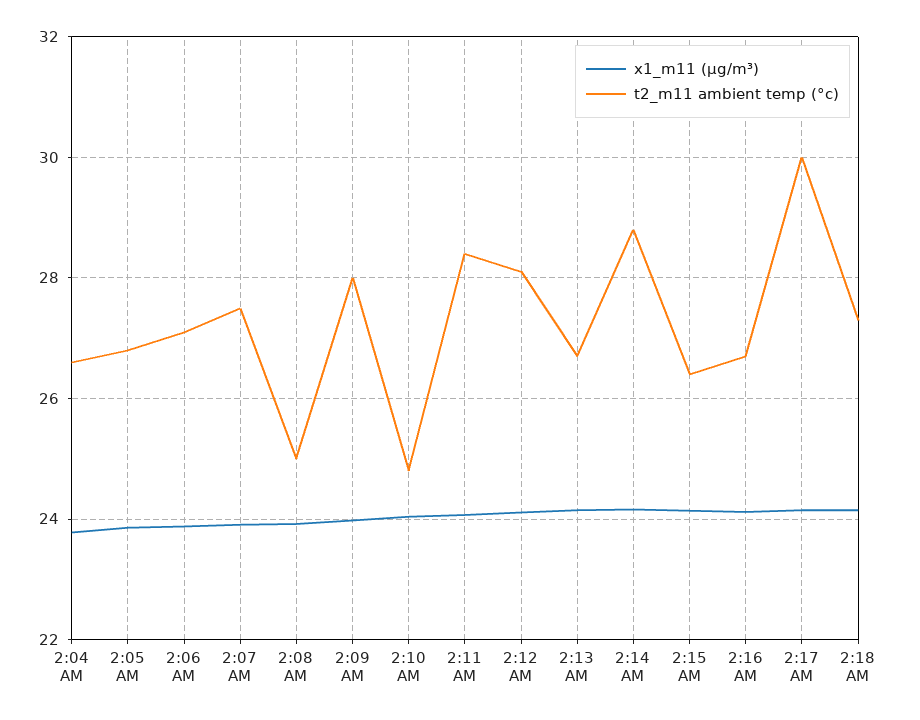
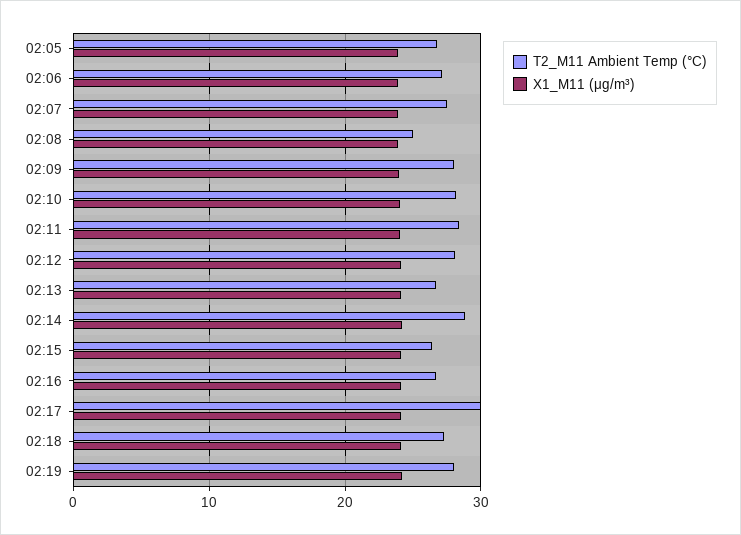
x1_m11 (μg/m³), 2:04 AM: 23.8 -> none
t2_m11 ambient temp (°c), 2:04 AM: 26.6 -> none
t2_m11 ambient temp (°c), 2:10 AM: 24.8 -> 28
t2_m11 ambient temp (°c), 02:19: none -> 28
x1_m11 (μg/m³), 02:19: none -> 24

